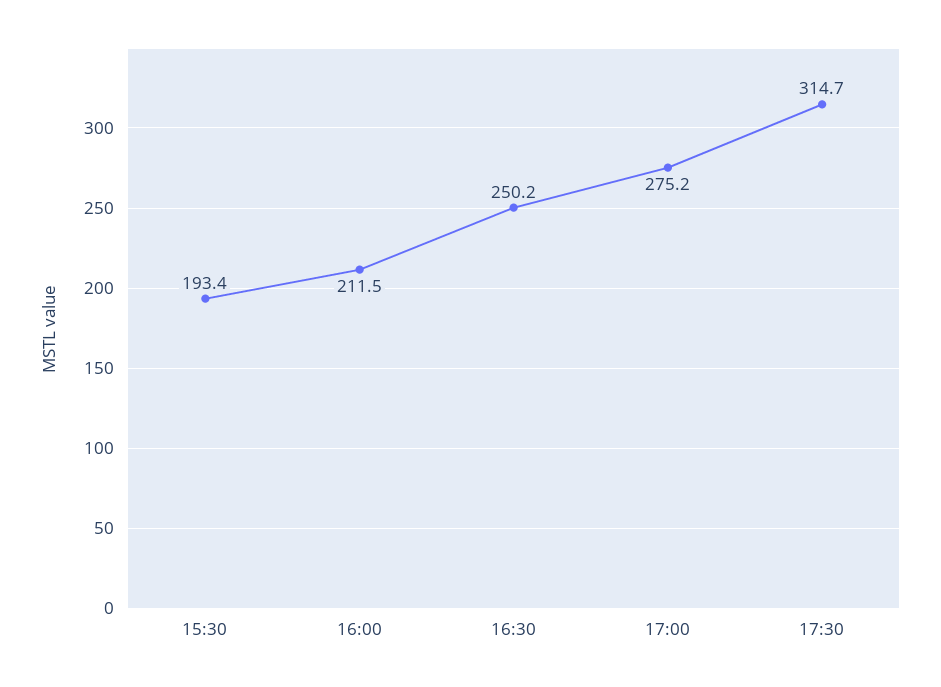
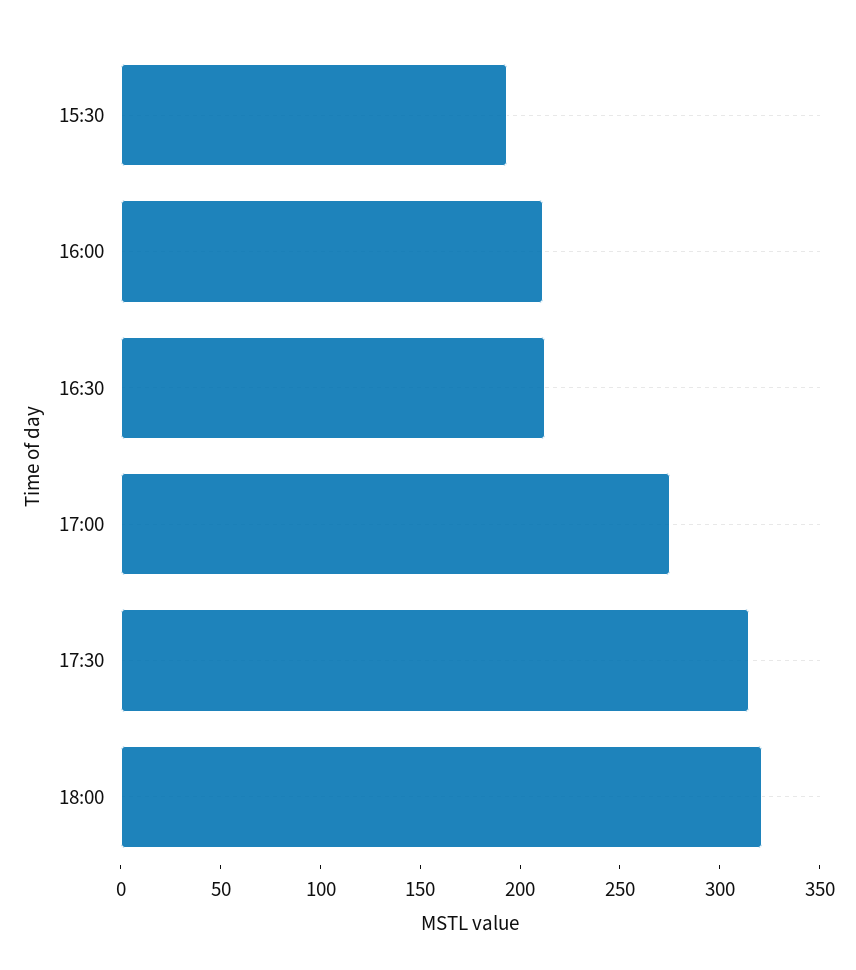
16:30: 250.2 -> 210
18:00: none -> 320

